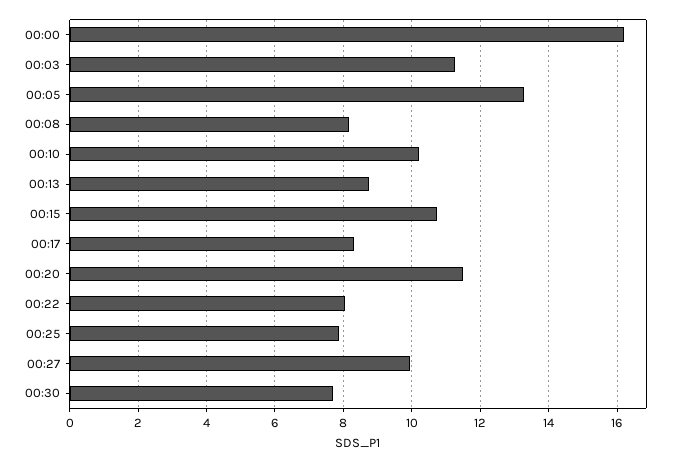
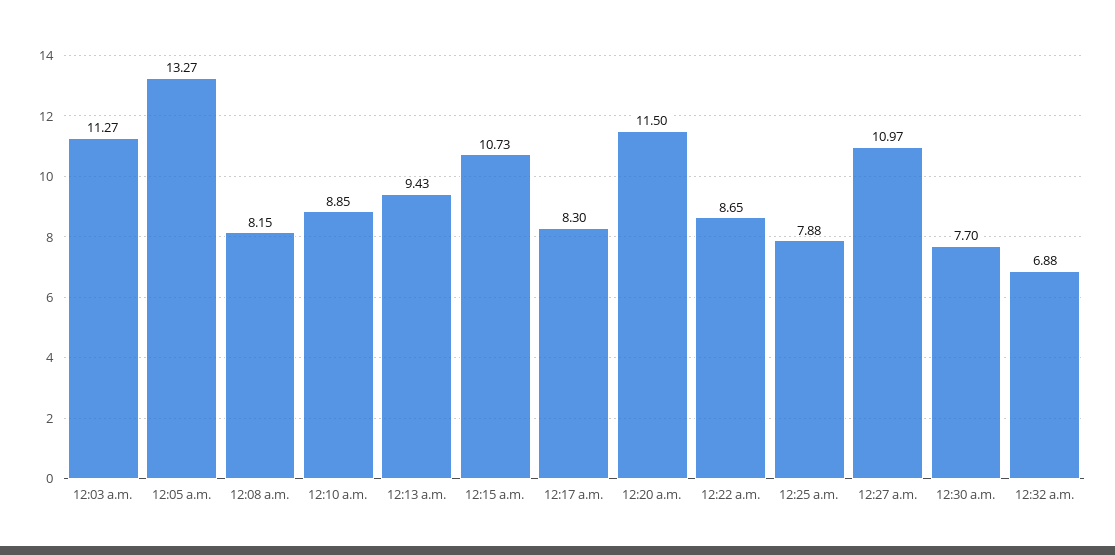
00:00: 16.2 -> none
00:10: 10.2 -> 8.85
00:13: 8.8 -> 9.43
00:22: 8 -> 8.65
00:27: 10 -> 10.97
12:32 a.m.: none -> 6.88

